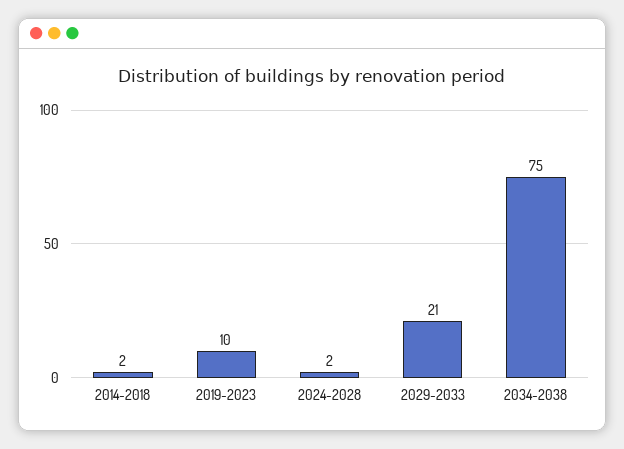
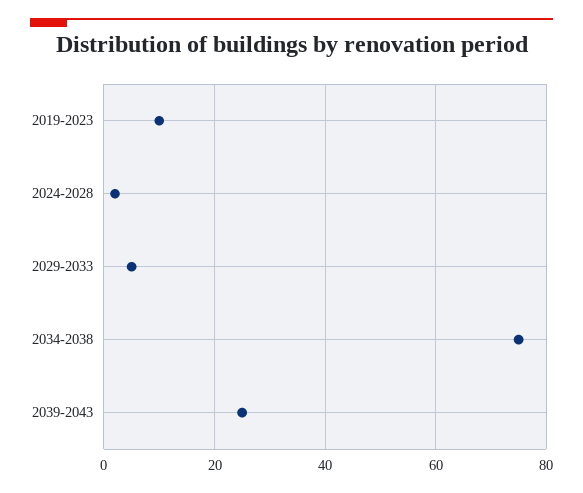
2014-2018: 2 -> none
2029-2033: 21 -> 5
2039-2043: none -> 25

